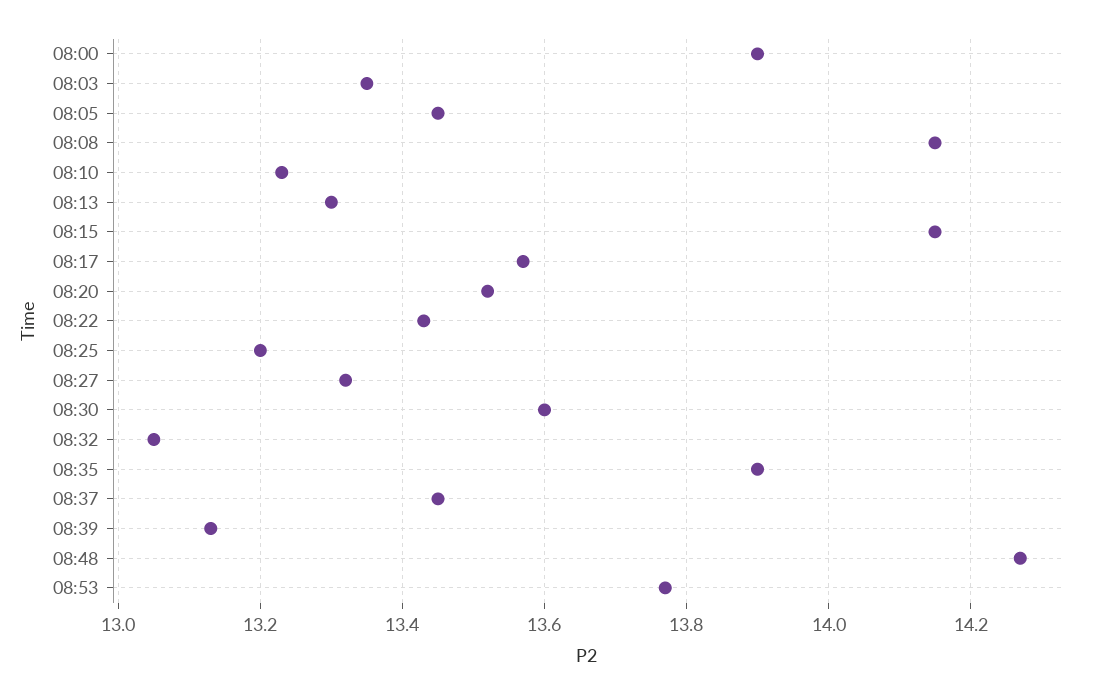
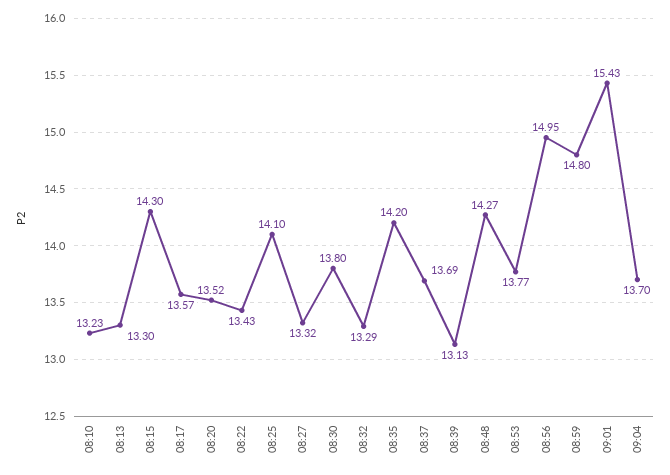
08:00: 13.9 -> none
08:03: 13.35 -> none
08:05: 13.45 -> none
08:08: 14.15 -> none
08:15: 14.15 -> 14.3
08:25: 13.2 -> 14.1
08:30: 13.6 -> 13.8
08:32: 13.05 -> 13.29
08:35: 13.9 -> 14.2
08:37: 13.45 -> 13.69
08:56: none -> 14.95
08:59: none -> 14.8
09:01: none -> 15.43
09:04: none -> 13.7

